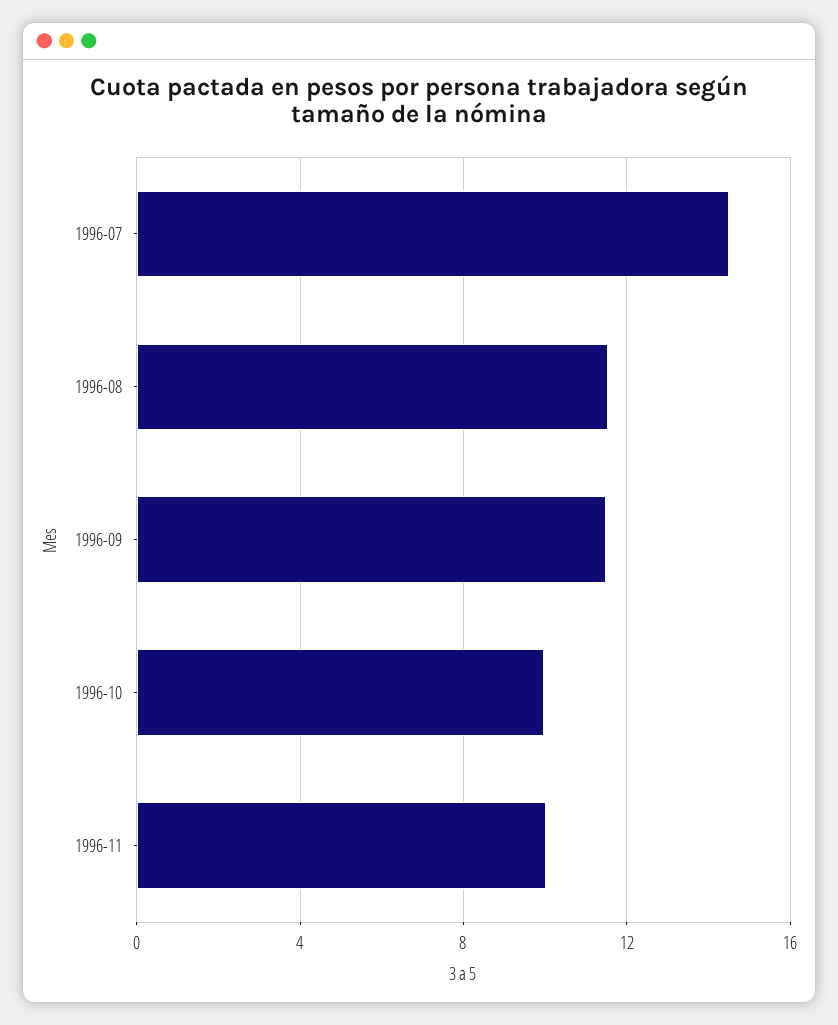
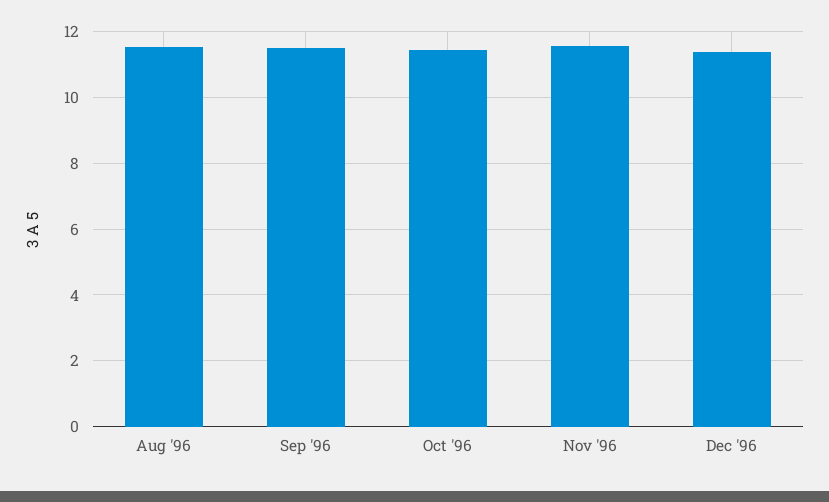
1996-07: 14.5 -> none
1996-10: 10 -> 11.4
1996-11: 10 -> 11.6
Dec '96: none -> 11.4

